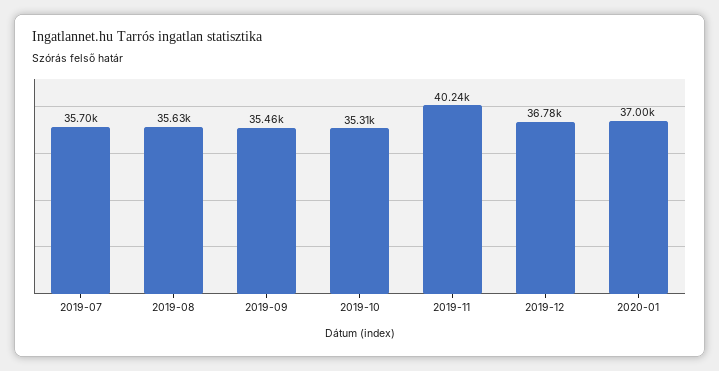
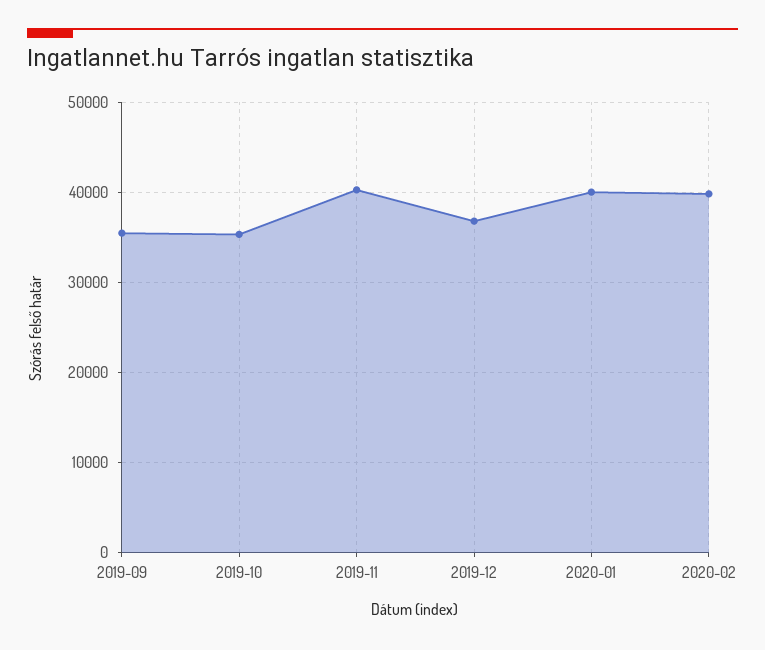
2019-07: 35700 -> none
2019-08: 35630 -> none
2020-01: 37000 -> 40000
2020-02: none -> 40000

